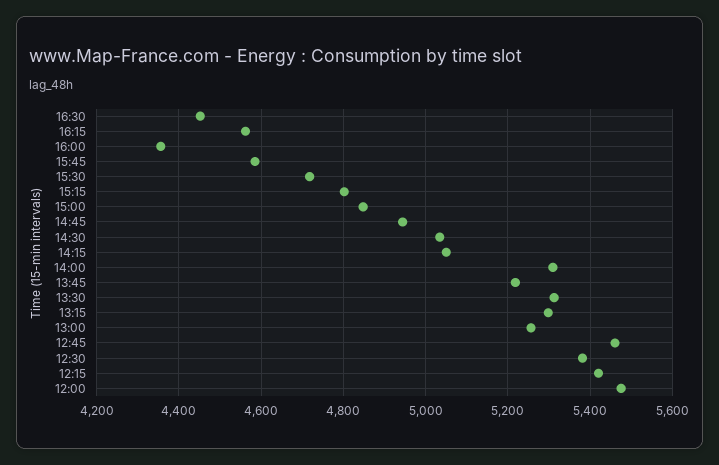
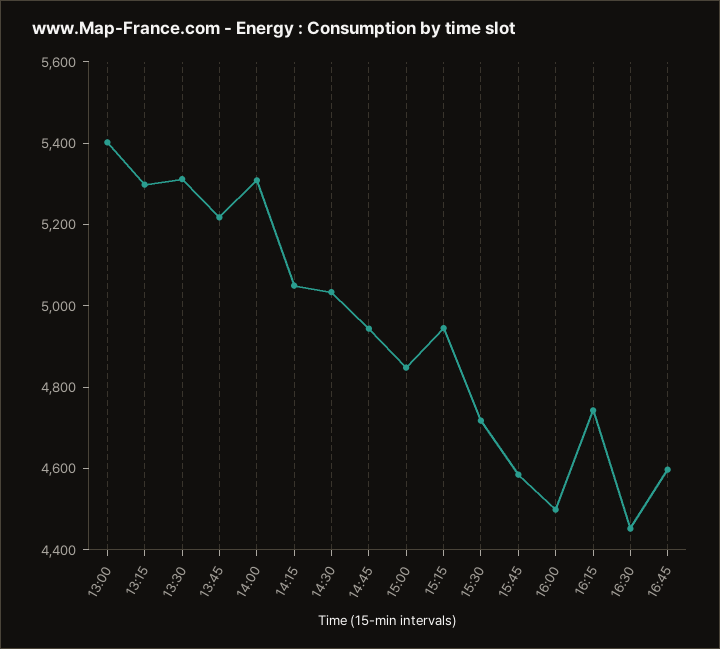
16:15: 4560 -> 4750
16:00: 4360 -> 4500
15:15: 4800 -> 4950
13:00: 5260 -> 5400
12:45: 5460 -> none
12:30: 5380 -> none
12:15: 5420 -> none
12:00: 5480 -> none
16:45: none -> 4600

